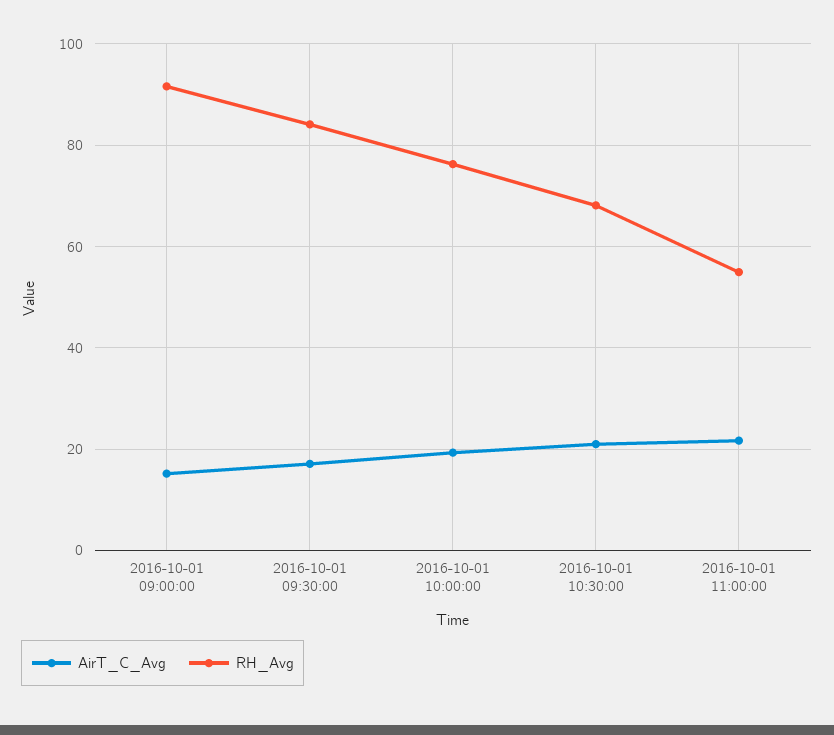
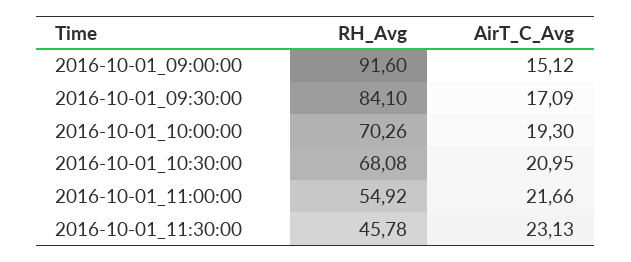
RH_Avg, 2016-10-01 10:00:00: 76 -> 70.26
RH_Avg, 2016-10-01_11:30:00: none -> 45.78
AirT_C_Avg, 2016-10-01_11:30:00: none -> 23.13

